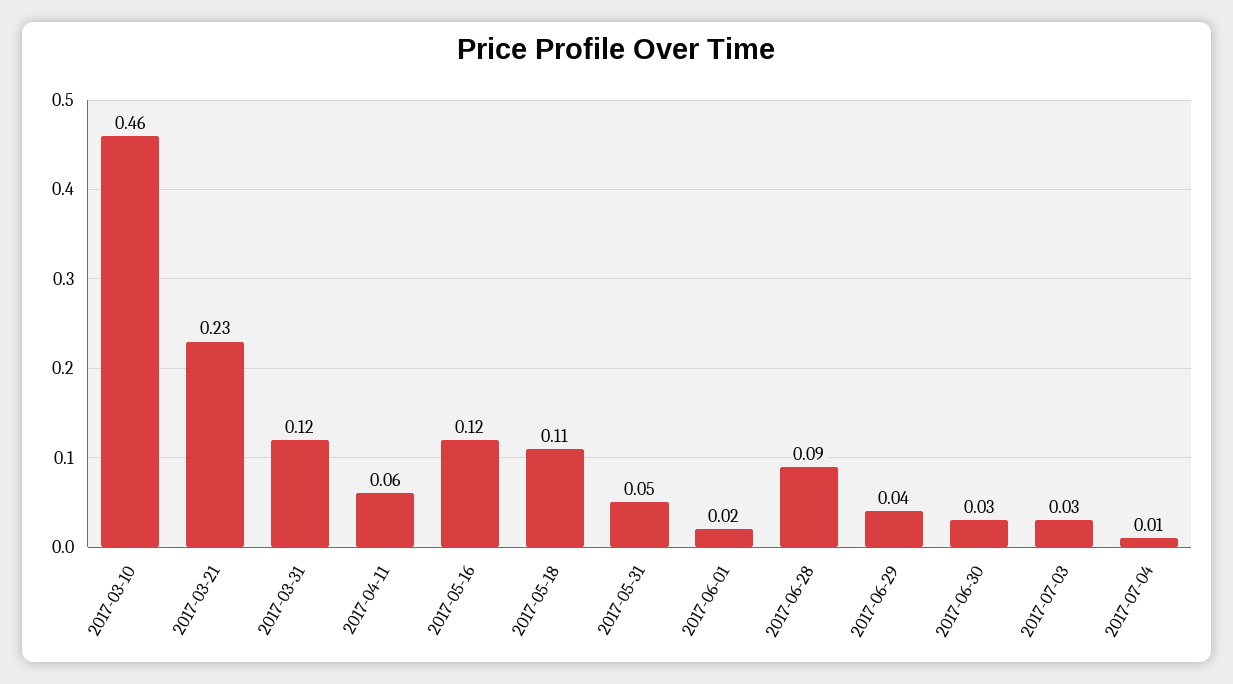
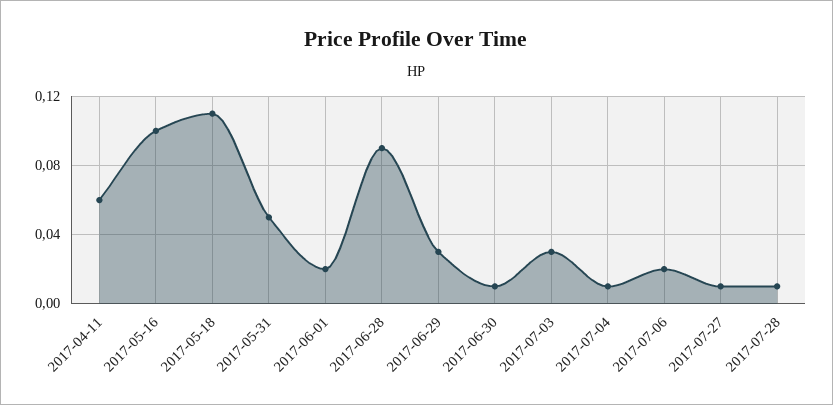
2017-03-10: 0.46 -> none
2017-03-21: 0.23 -> none
2017-03-31: 0.12 -> none
2017-05-16: 0.12 -> 0.1
2017-06-29: 0.04 -> 0.03
2017-06-30: 0.03 -> 0.01
2017-07-06: none -> 0.02
2017-07-27: none -> 0.01
2017-07-28: none -> 0.01

